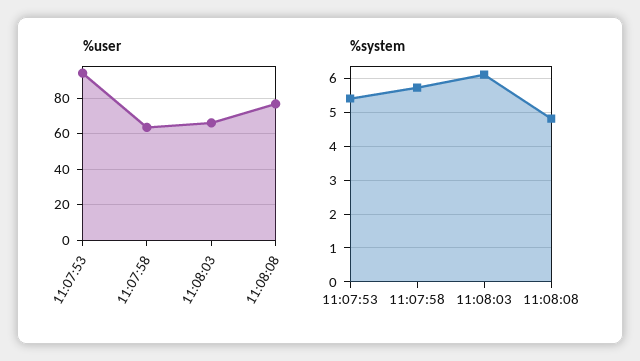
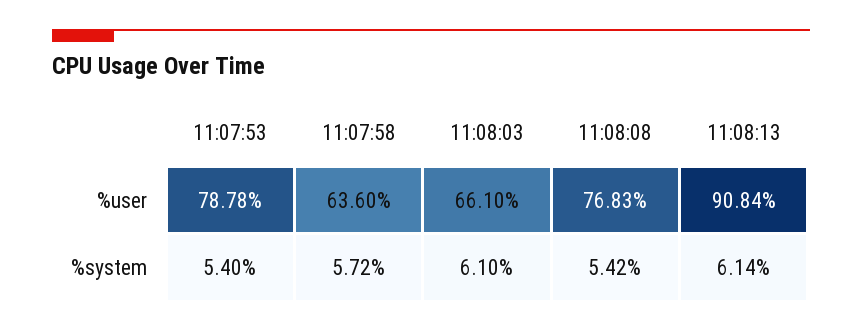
%user, 11:07:53: 95 -> 78.78
%system, 11:08:08: 4.8 -> 5.42
%user, 11:08:13: none -> 90.84
%system, 11:08:13: none -> 6.14

